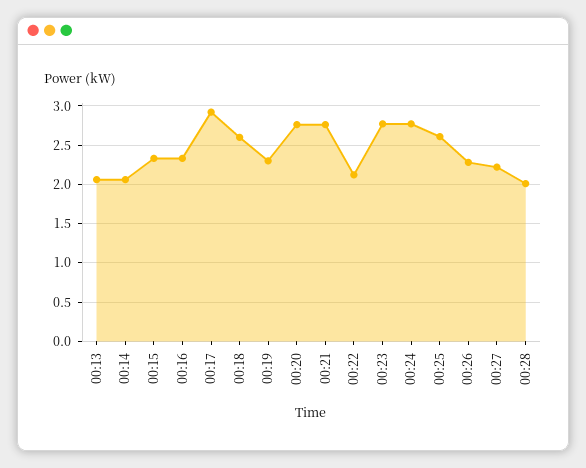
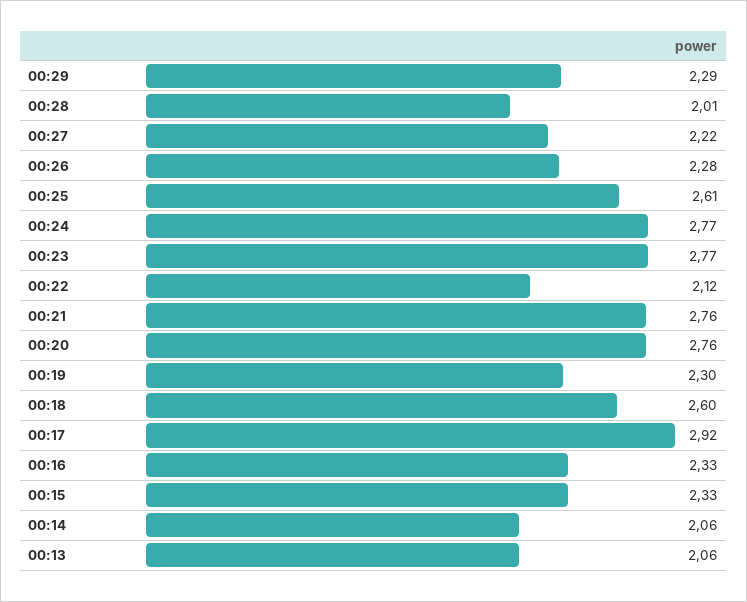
00:29: none -> 2.29

